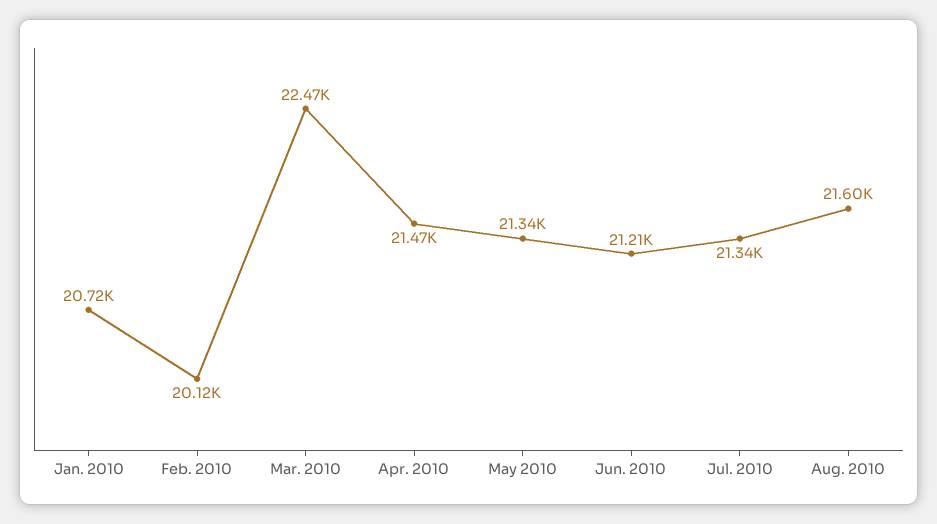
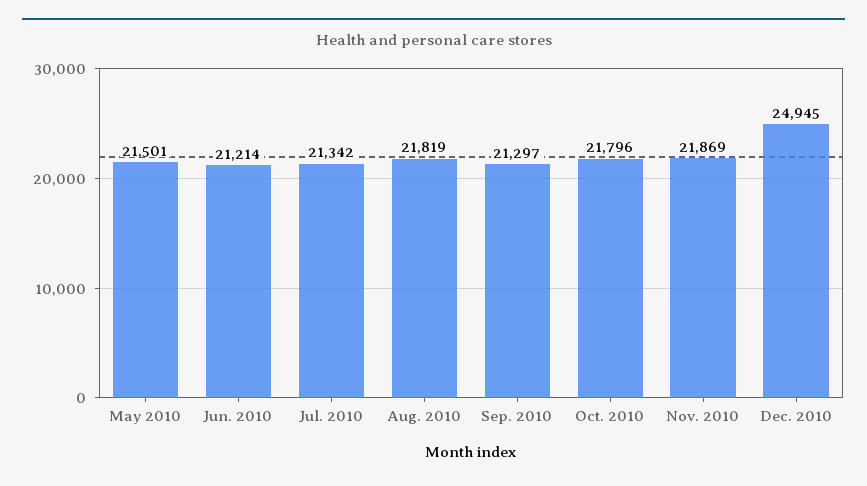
Jan. 2010: 20720 -> none
Feb. 2010: 20120 -> none
Mar. 2010: 22470 -> none
Apr. 2010: 21470 -> none
May 2010: 21340 -> 21501
Aug. 2010: 21600 -> 21819
Sep. 2010: none -> 21297
Oct. 2010: none -> 21796
Nov. 2010: none -> 21869
Dec. 2010: none -> 24945

